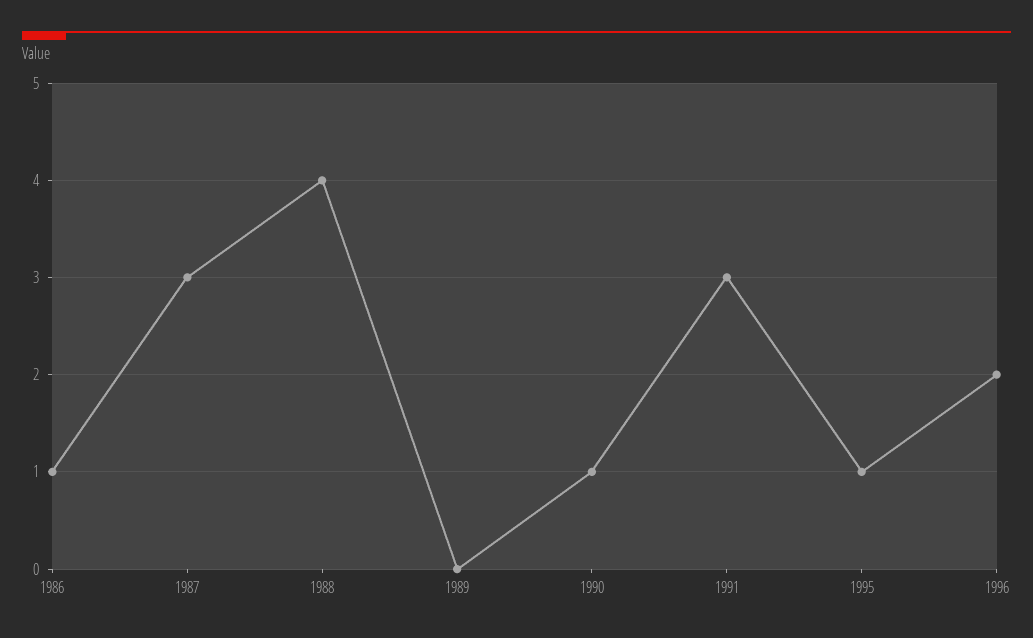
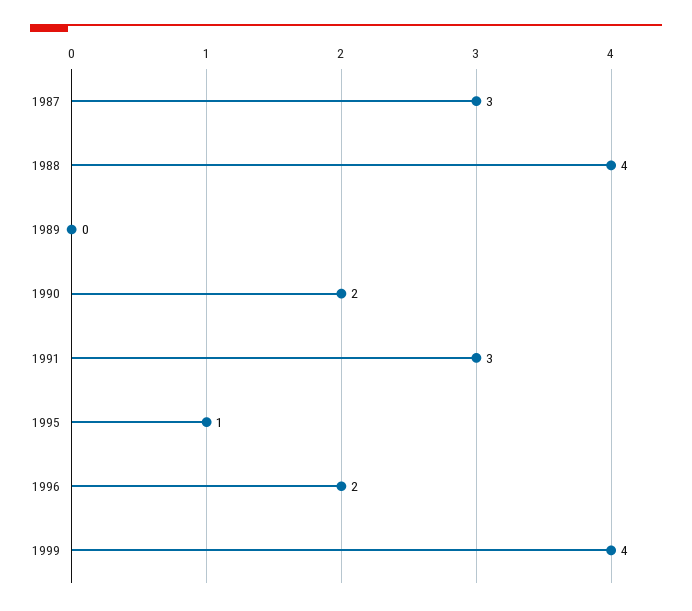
1986: 1 -> none
1990: 1 -> 2
1999: none -> 4

